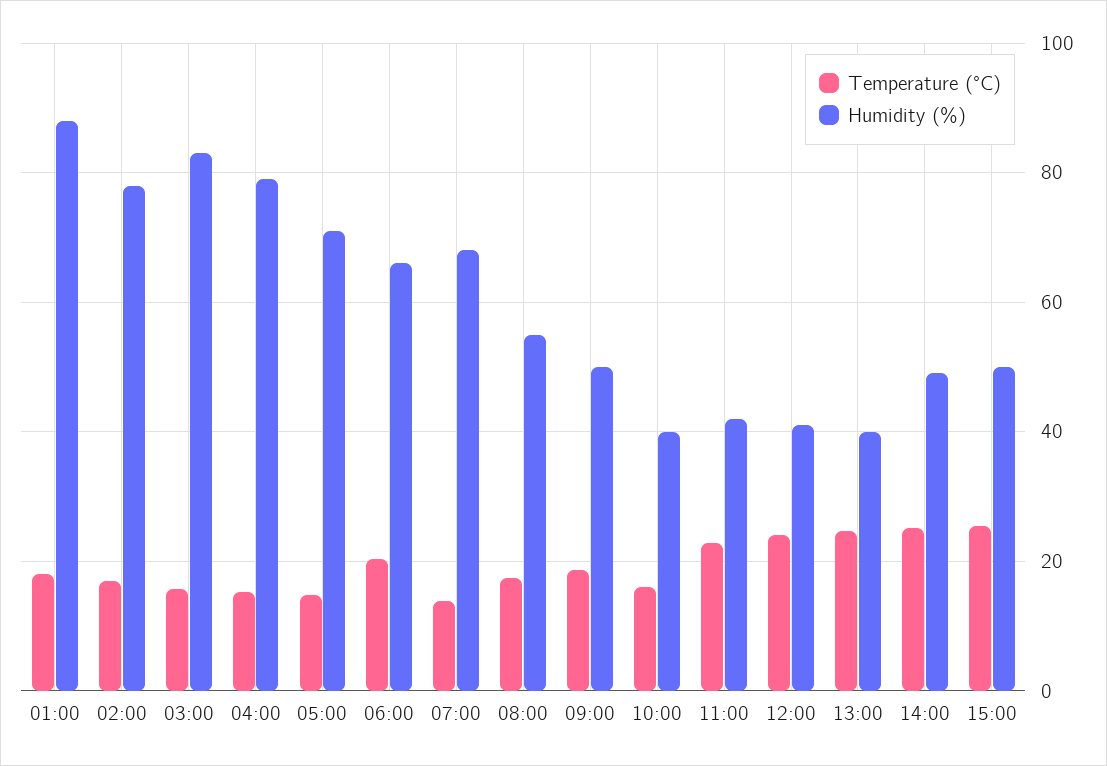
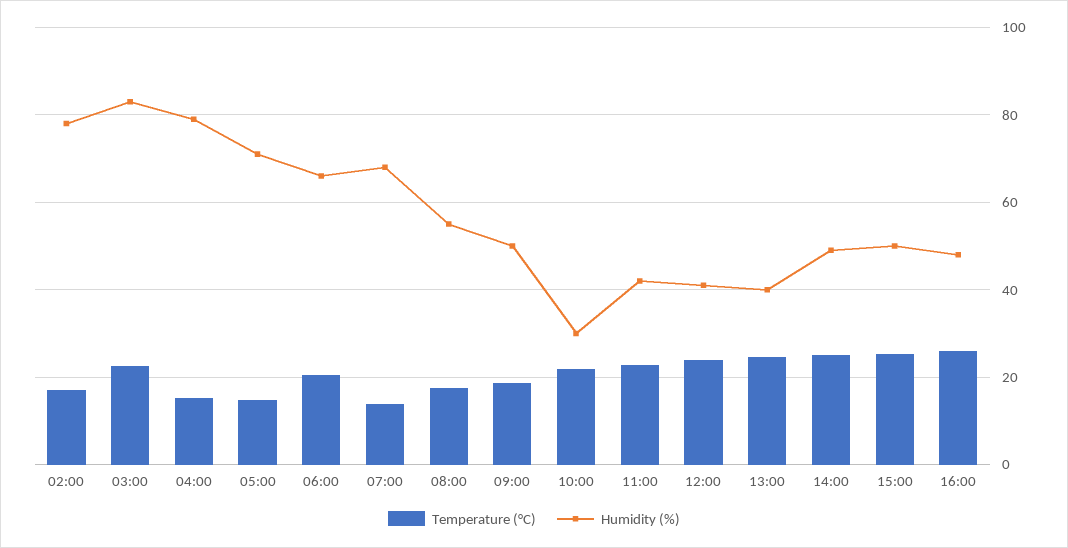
Temperature (°C), 01:00: 18 -> none
Humidity (%), 01:00: 88 -> none
Temperature (°C), 03:00: 16 -> 22
Temperature (°C), 10:00: 16 -> 22
Humidity (%), 10:00: 40 -> 30
Temperature (°C), 16:00: none -> 26
Humidity (%), 16:00: none -> 48

